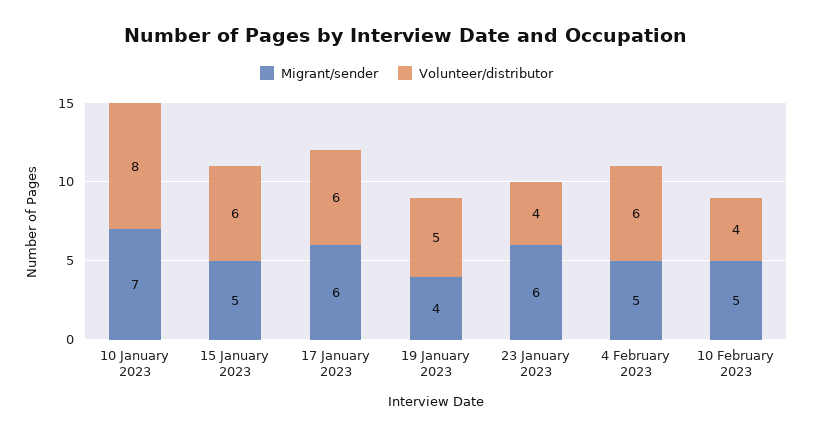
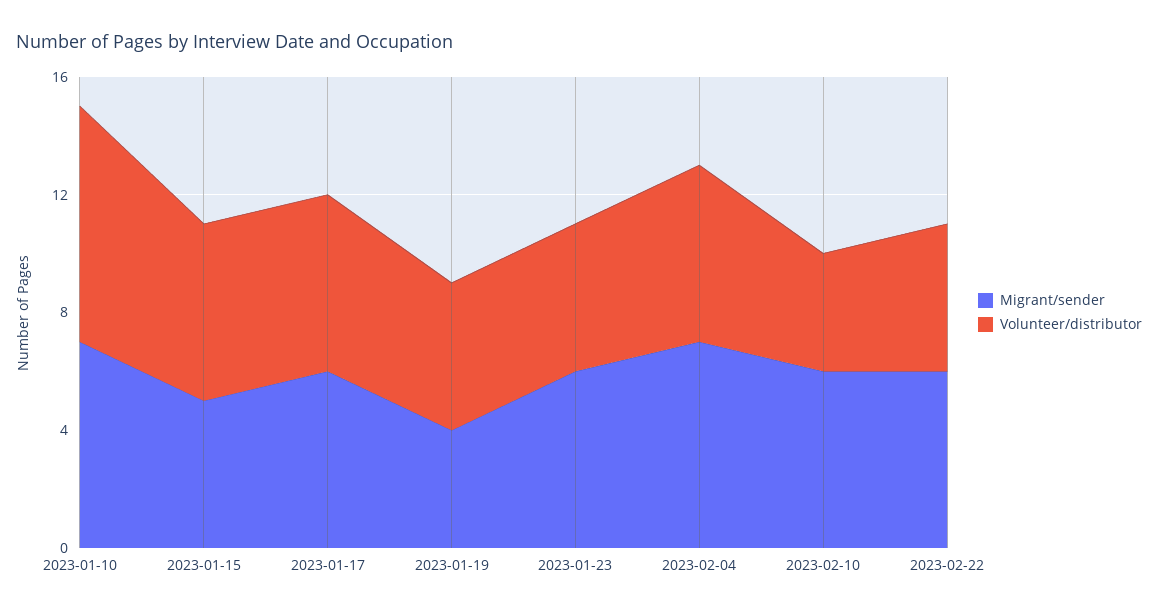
Volunteer/distributor, 23 January 2023: 4 -> 5
Migrant/sender, 4 February 2023: 5 -> 7
Migrant/sender, 10 February 2023: 5 -> 6
Migrant/sender, 2023-02-22: none -> 6
Volunteer/distributor, 2023-02-22: none -> 5

